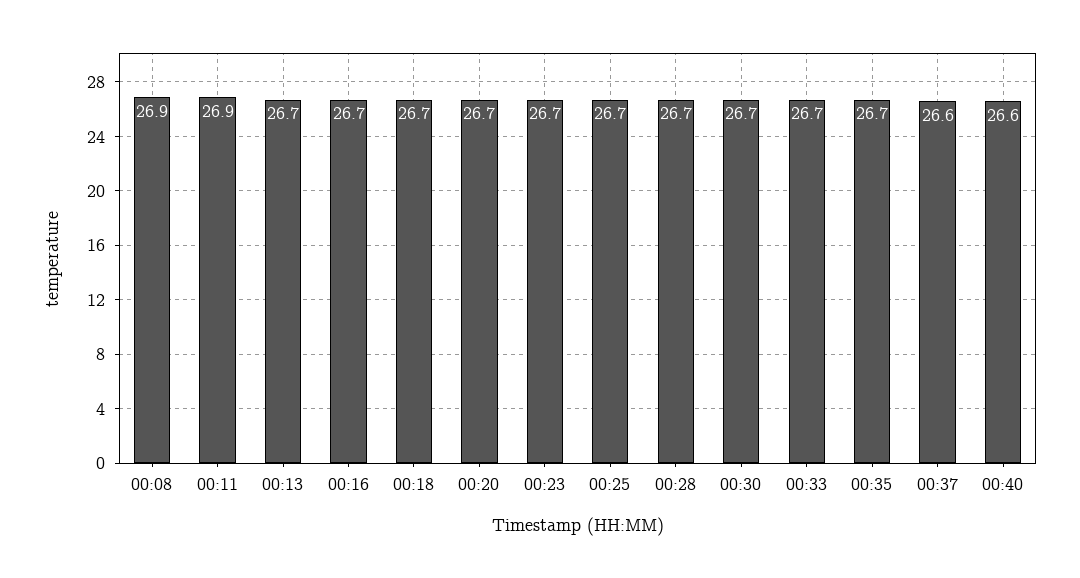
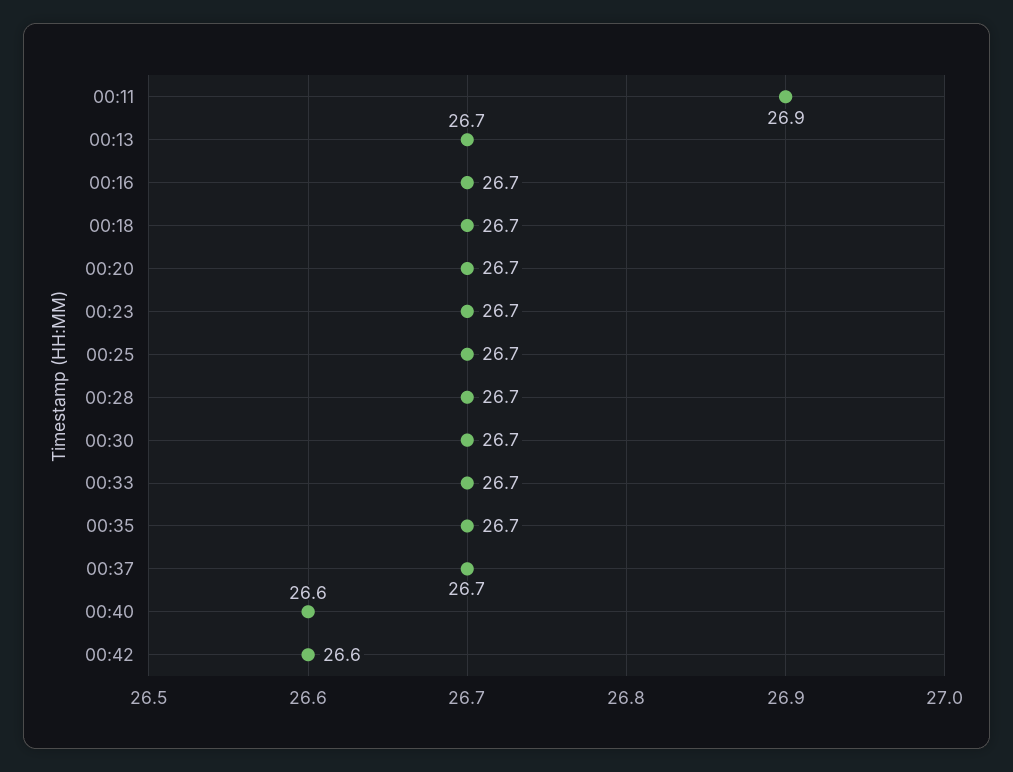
00:08: 26.9 -> none
00:37: 26.6 -> 26.7
00:42: none -> 26.6

